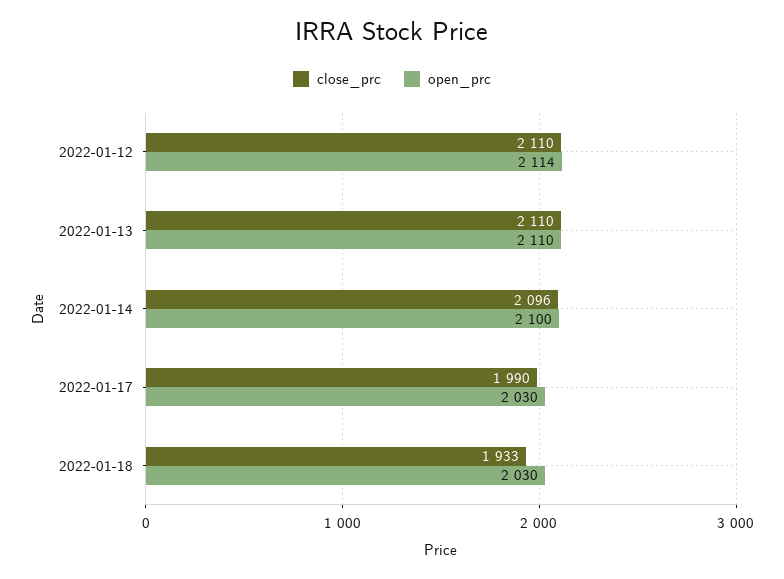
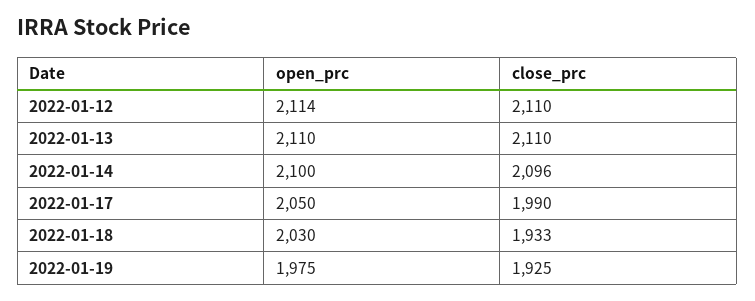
open_prc, 2022-01-17: 2030 -> 2050
open_prc, 2022-01-19: none -> 1975
close_prc, 2022-01-19: none -> 1925

